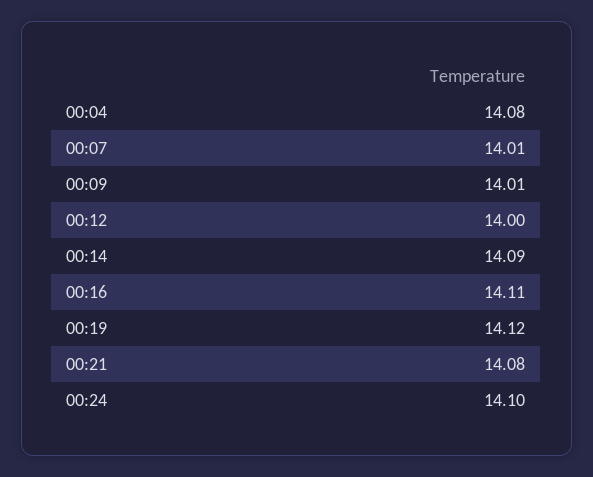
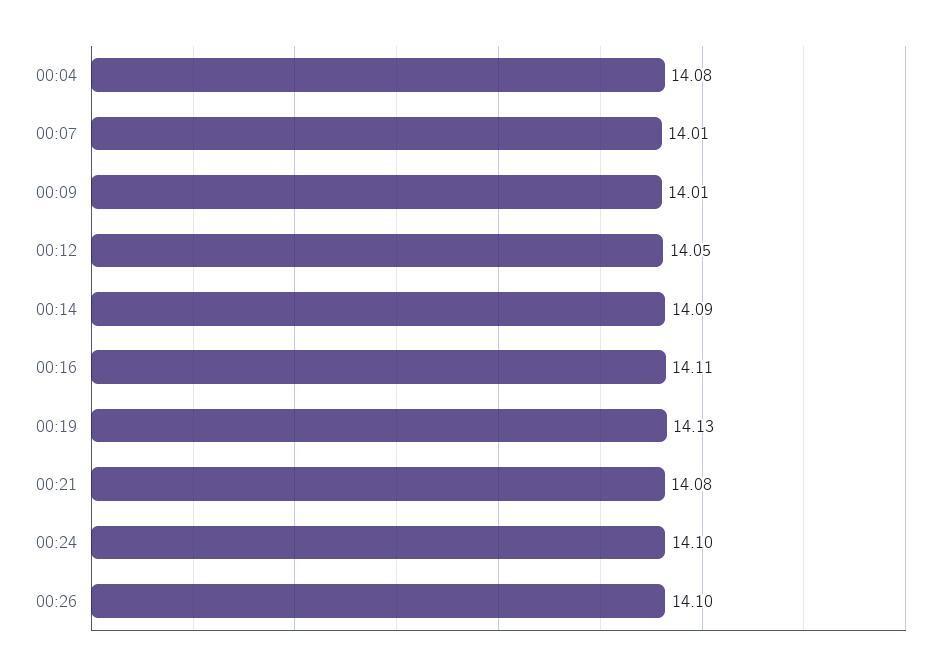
00:12: 14 -> 14.05
00:19: 14.12 -> 14.13
00:26: none -> 14.1

